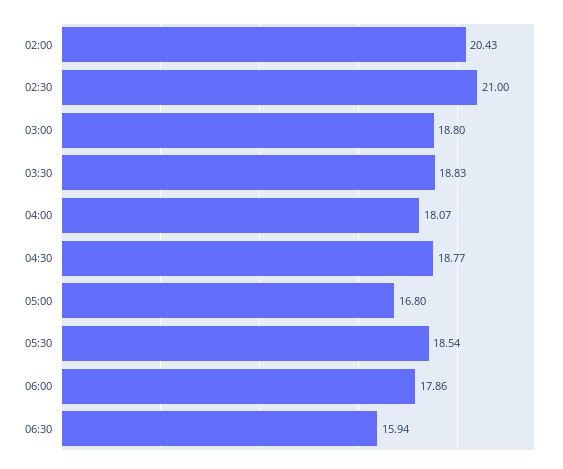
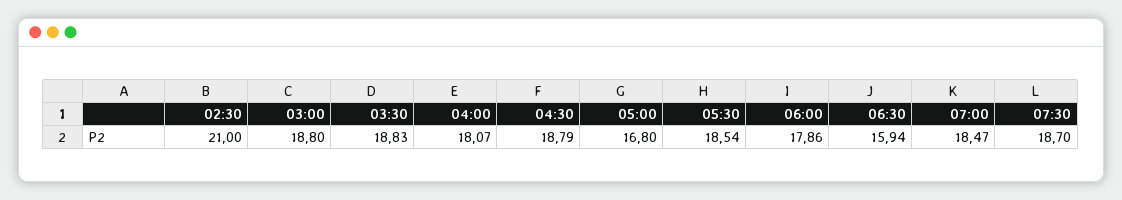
02:00: 20.43 -> none
04:30: 18.77 -> 18.79
07:00: none -> 18.47
07:30: none -> 18.7

